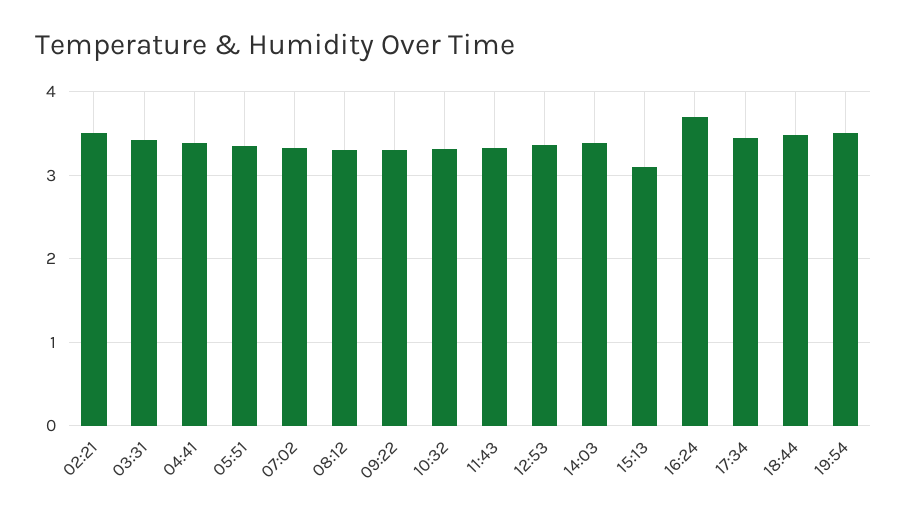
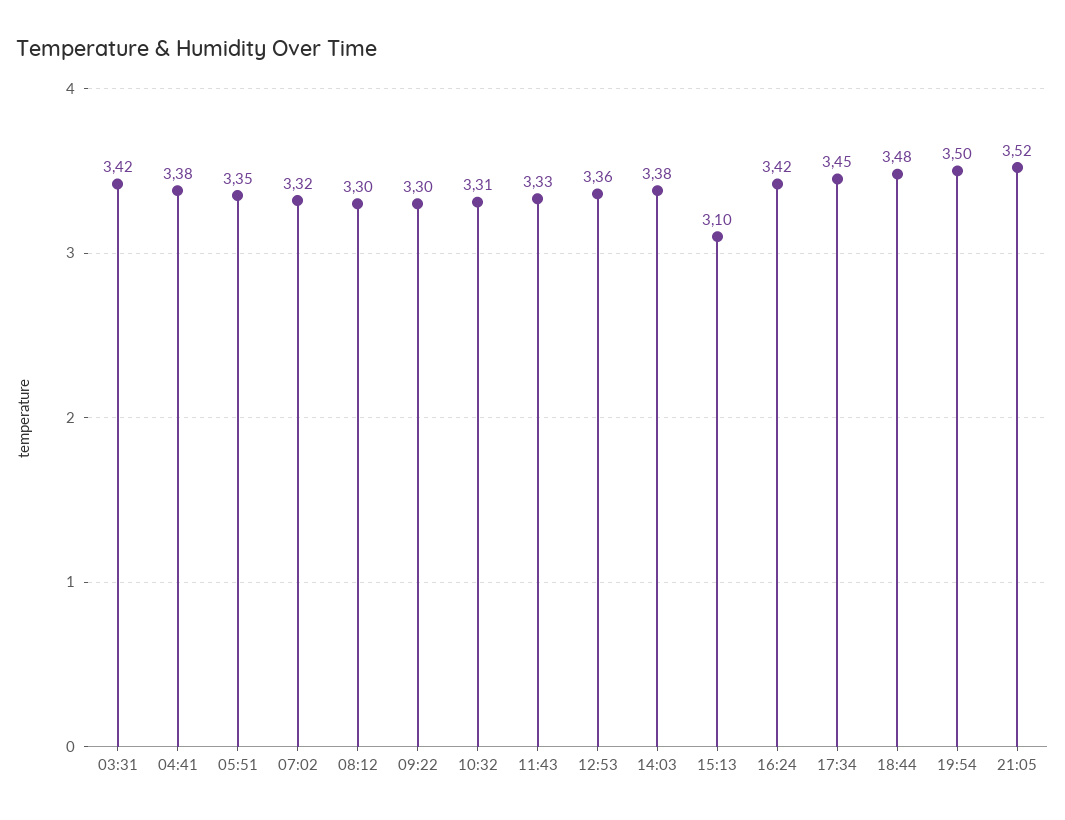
02:21: 3.5 -> none
16:24: 3.7 -> 3.42
21:05: none -> 3.52

